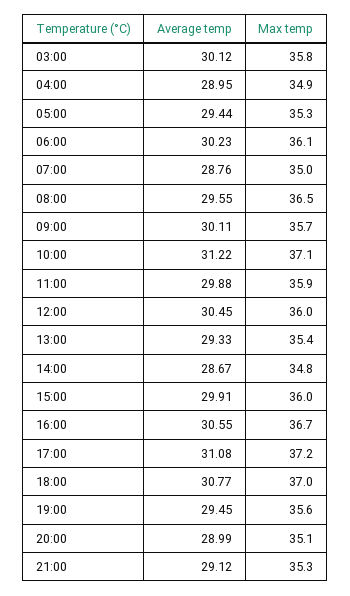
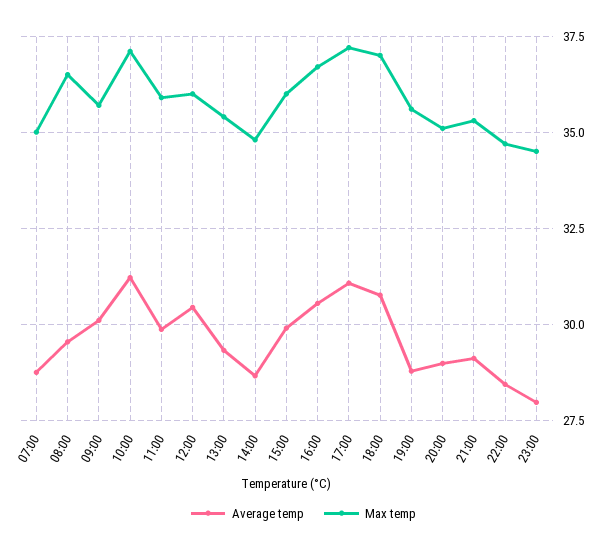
Average temp, 03:00: 30.12 -> none
Max temp, 03:00: 35.8 -> none
Average temp, 04:00: 28.95 -> none
Max temp, 04:00: 34.9 -> none
Average temp, 05:00: 29.44 -> none
Max temp, 05:00: 35.3 -> none
Average temp, 06:00: 30.23 -> none
Max temp, 06:00: 36.1 -> none
Average temp, 19:00: 29.45 -> 28.75
Average temp, 22:00: none -> 28.5
Max temp, 22:00: none -> 34.75
Average temp, 23:00: none -> 28
Max temp, 23:00: none -> 34.5

